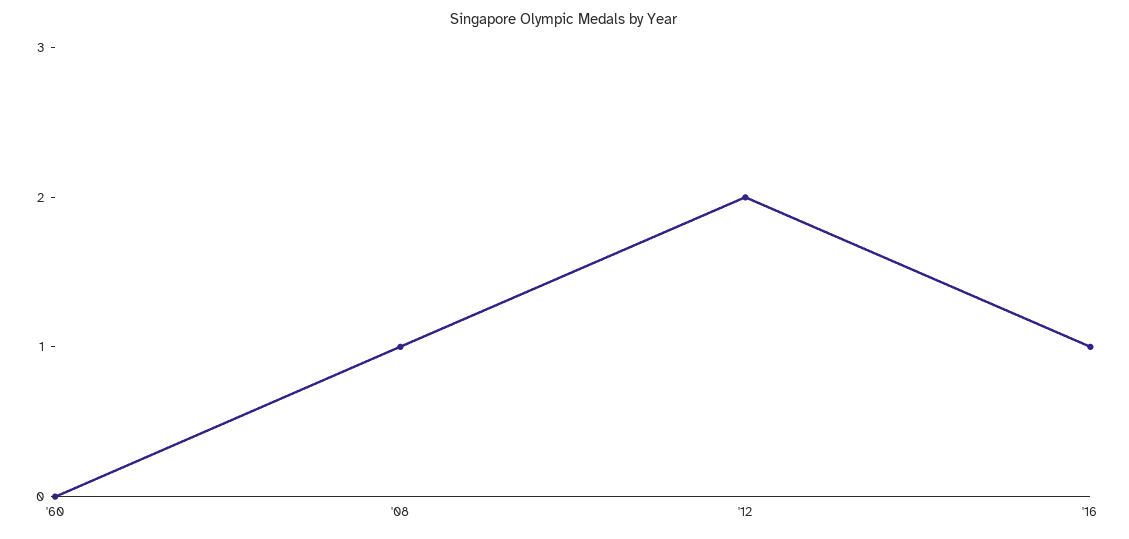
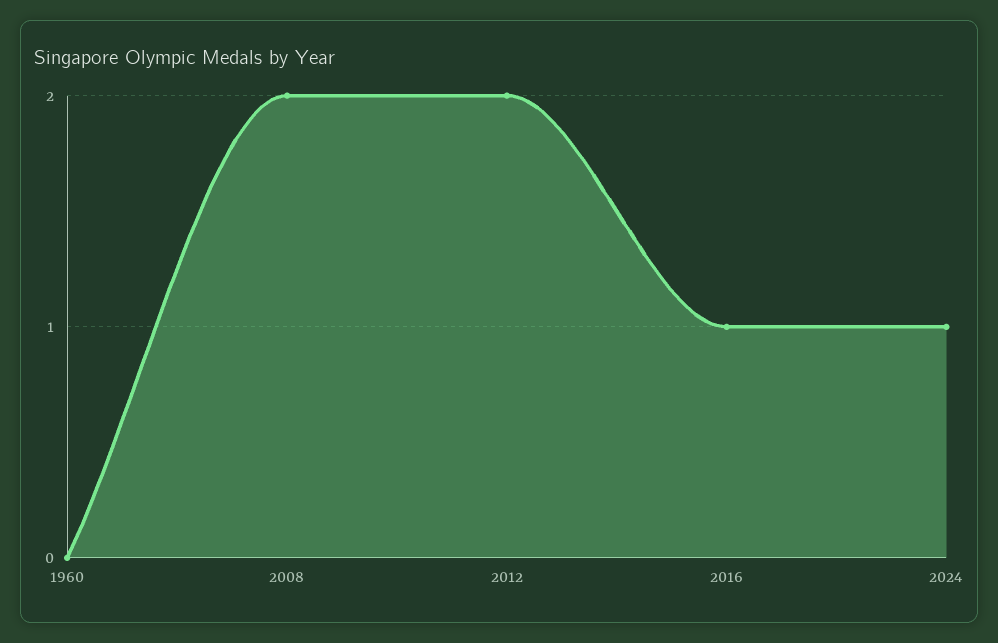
'08: 1 -> 2
2024: none -> 1

